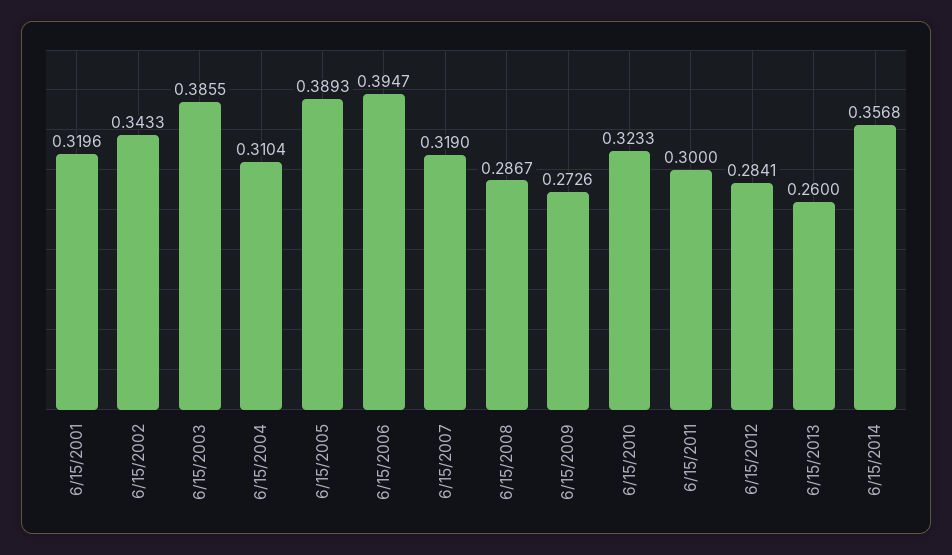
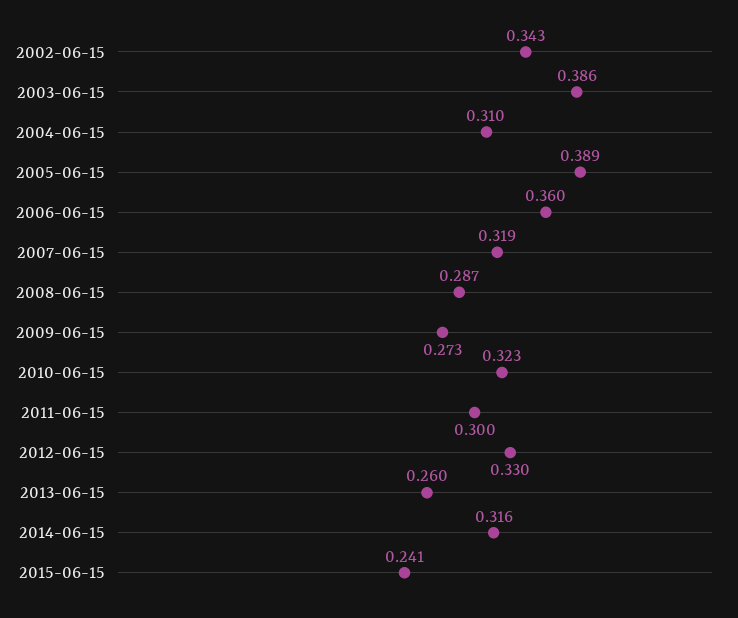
6/15/2001: 0.3196 -> none
6/15/2006: 0.3947 -> 0.36
6/15/2012: 0.2841 -> 0.33
6/15/2014: 0.3568 -> 0.316
2015-06-15: none -> 0.241

